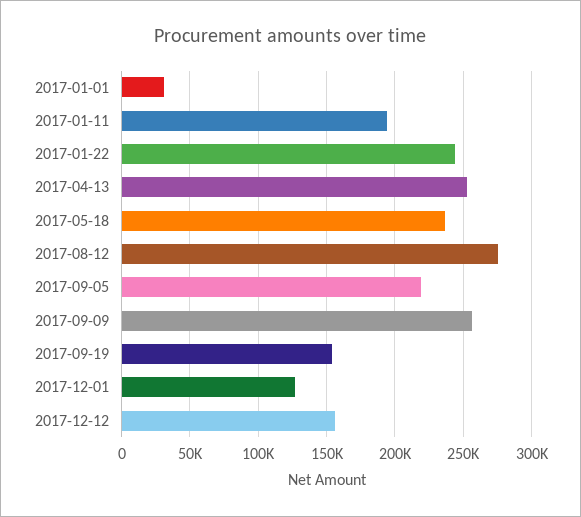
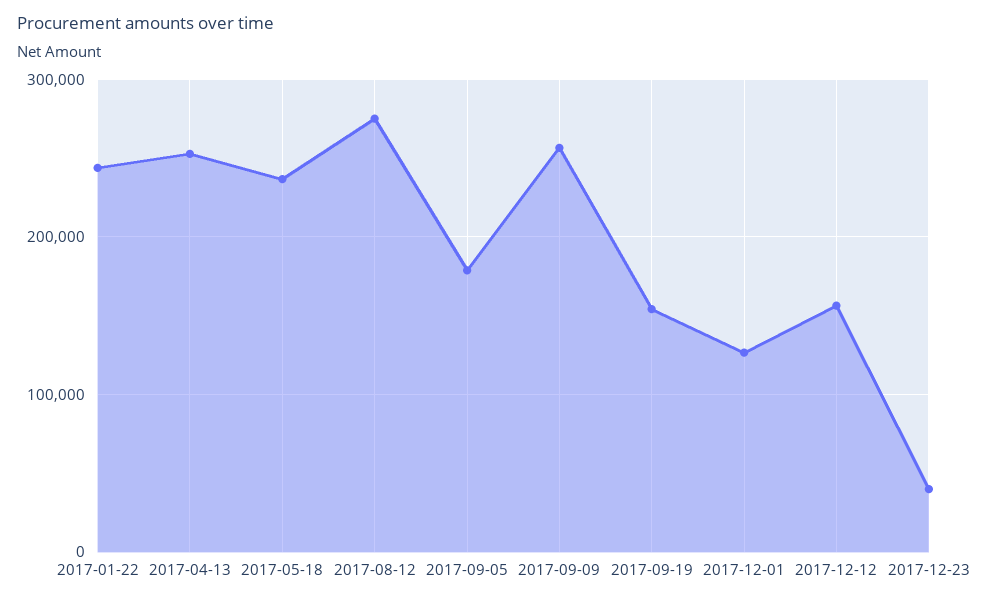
2017-01-01: 30000 -> none
2017-01-11: 195000 -> none
2017-09-05: 220000 -> 180000
2017-12-23: none -> 40000

